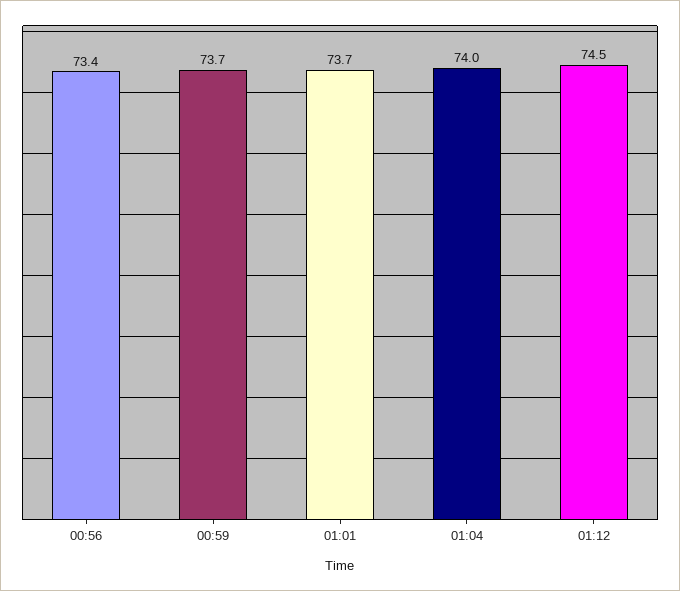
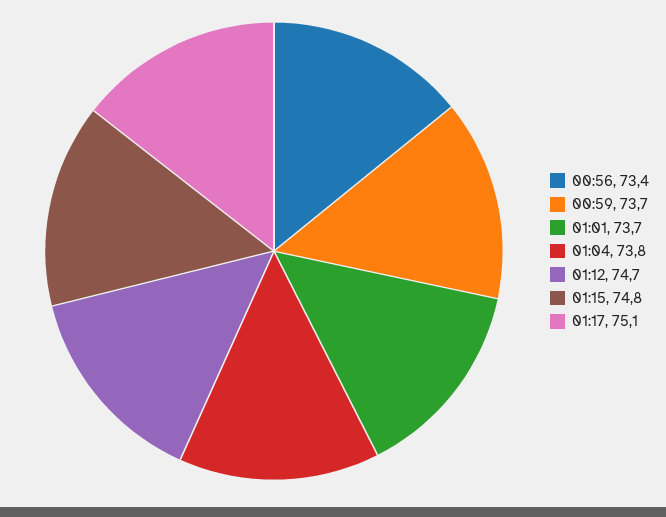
01:04: 74 -> 73.8
01:12: 74.5 -> 74.7
01:15: none -> 74.8
01:17: none -> 75.1

